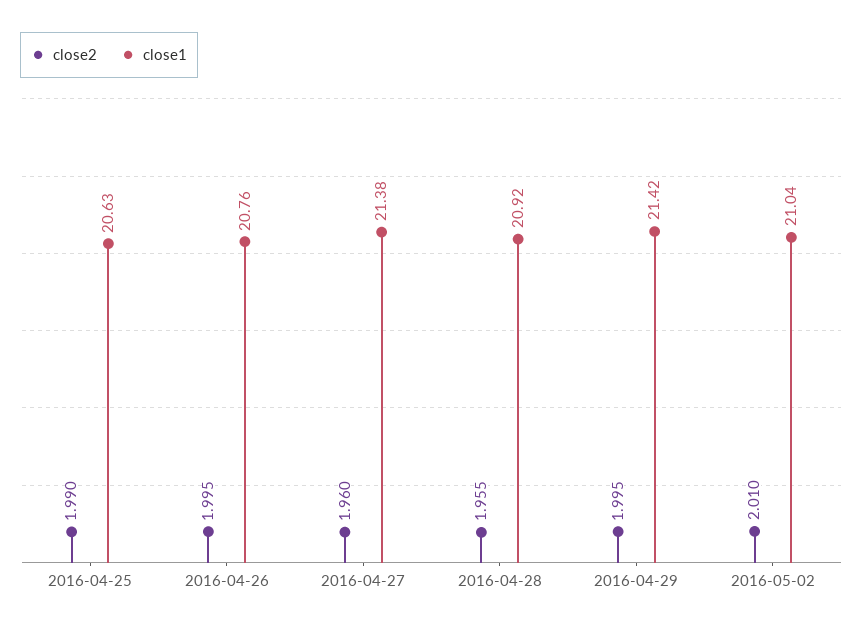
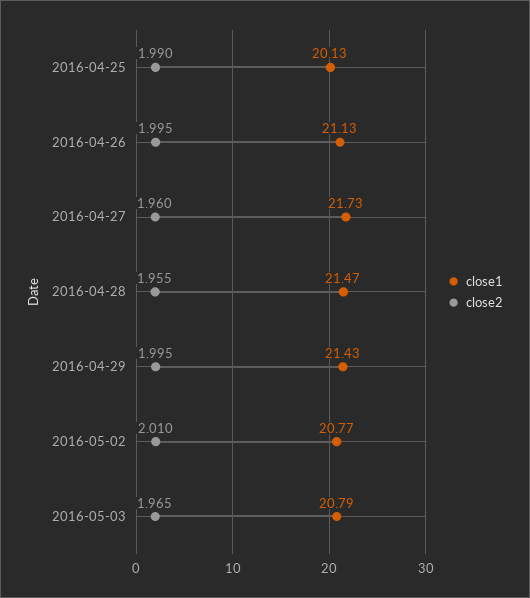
close1, 2016-04-25: 20.63 -> 20.13
close1, 2016-04-26: 20.76 -> 21.13
close1, 2016-04-27: 21.38 -> 21.73
close1, 2016-04-28: 20.92 -> 21.47
close1, 2016-04-29: 21.42 -> 21.43
close1, 2016-05-02: 21.04 -> 20.77
close1, 2016-05-03: none -> 20.79
close2, 2016-05-03: none -> 1.965

